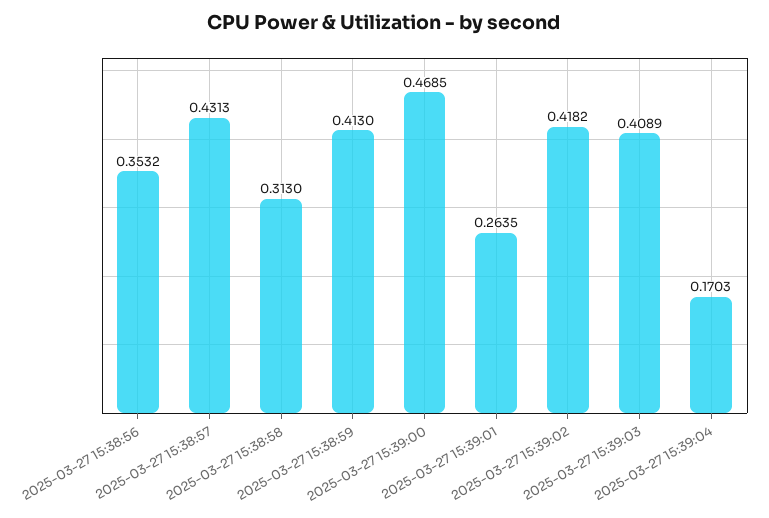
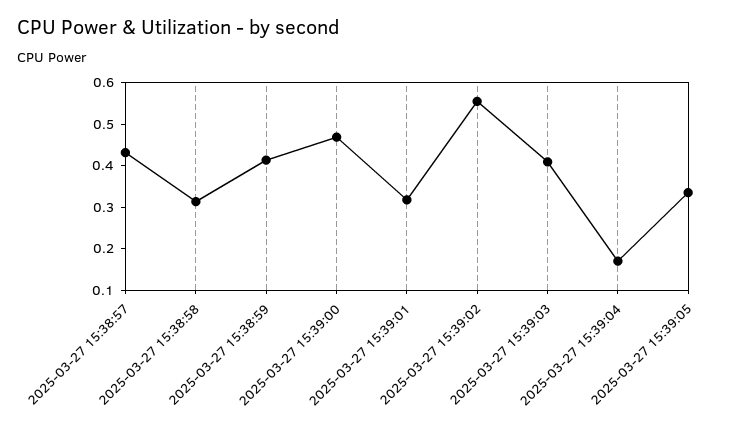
2025-03-27 15:38:56: 0.3532 -> none
2025-03-27 15:39:01: 0.2635 -> 0.32
2025-03-27 15:39:02: 0.4182 -> 0.56
2025-03-27 15:39:05: none -> 0.34

